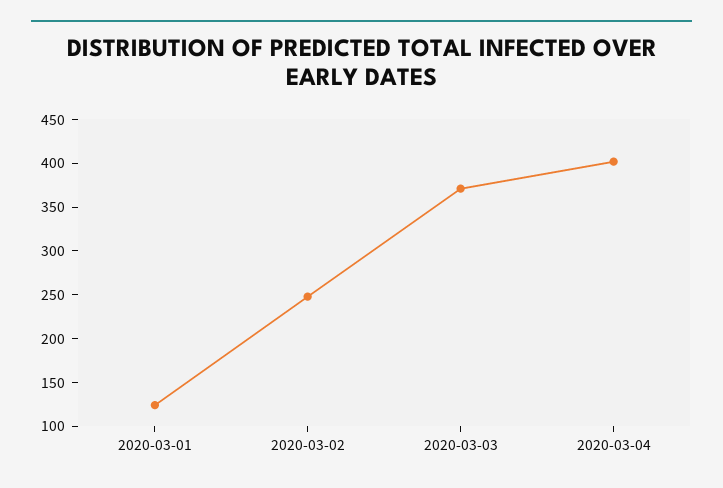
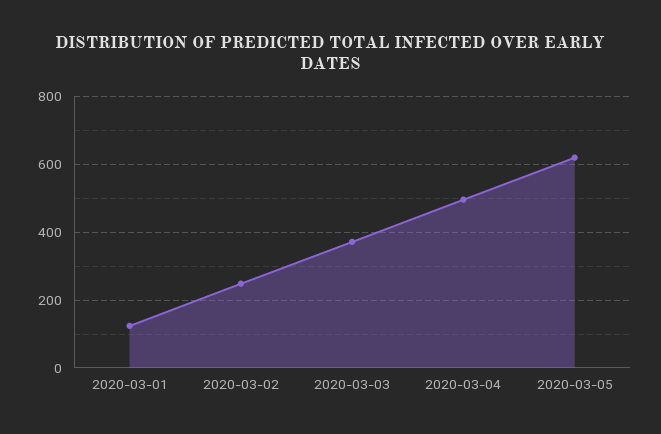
2020-03-04: 400 -> 500
2020-03-05: none -> 620

